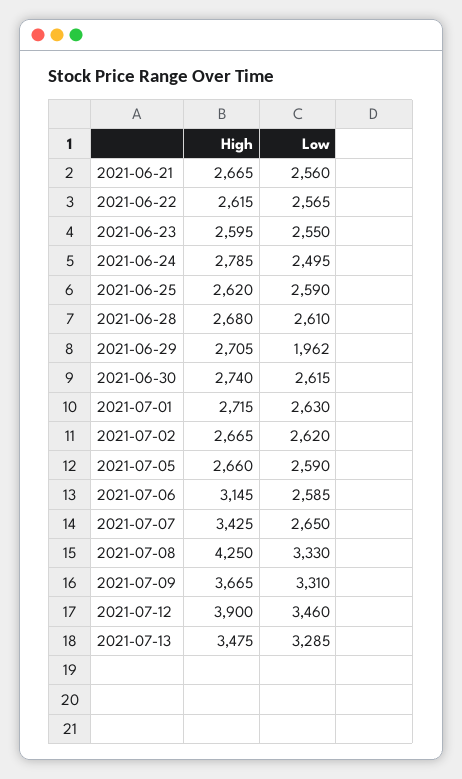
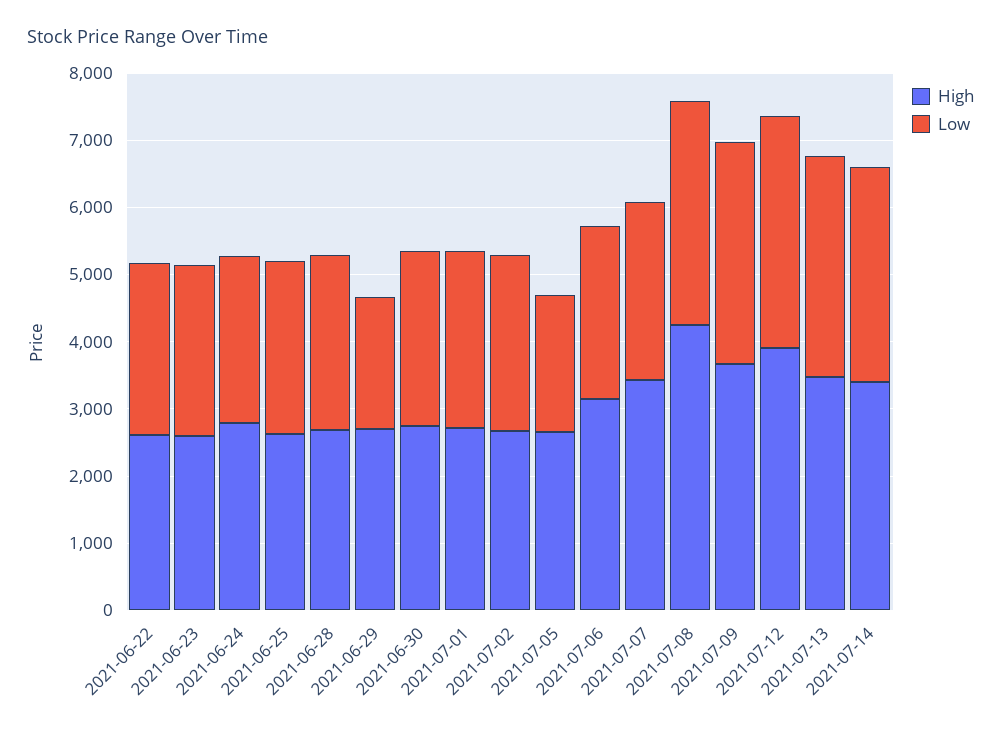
High, 2021-06-21: 2665 -> none
Low, 2021-06-21: 2560 -> none
Low, 2021-07-05: 2590 -> 2000
High, 2021-07-14: none -> 3400
Low, 2021-07-14: none -> 3200

